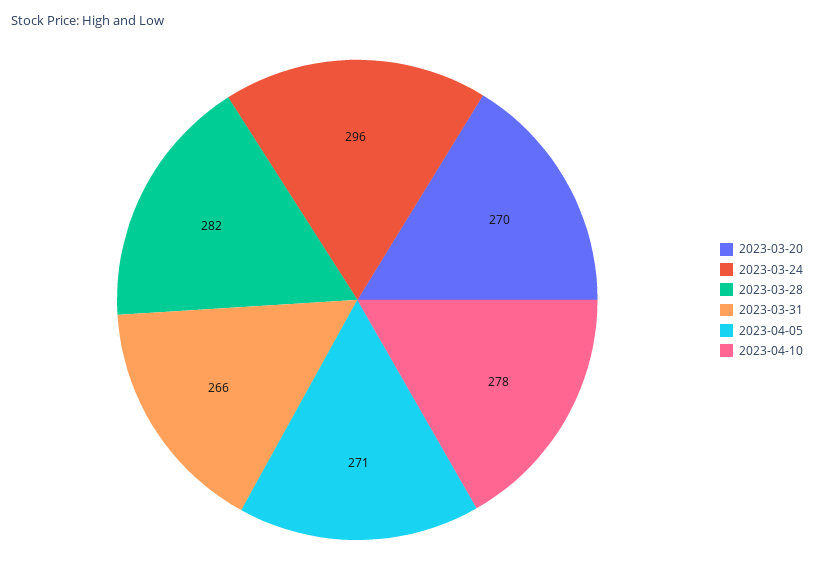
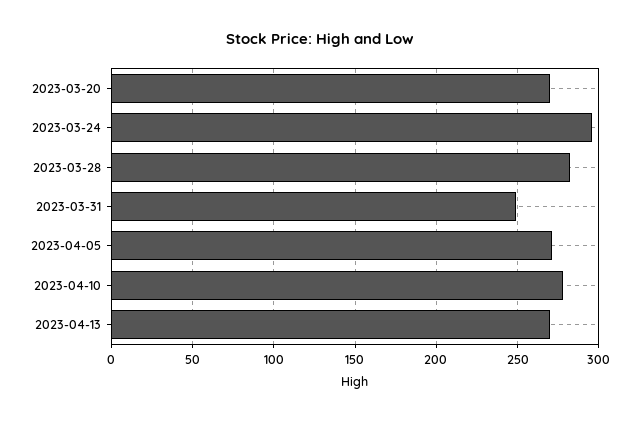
2023-03-31: 266 -> 250
2023-04-13: none -> 270

